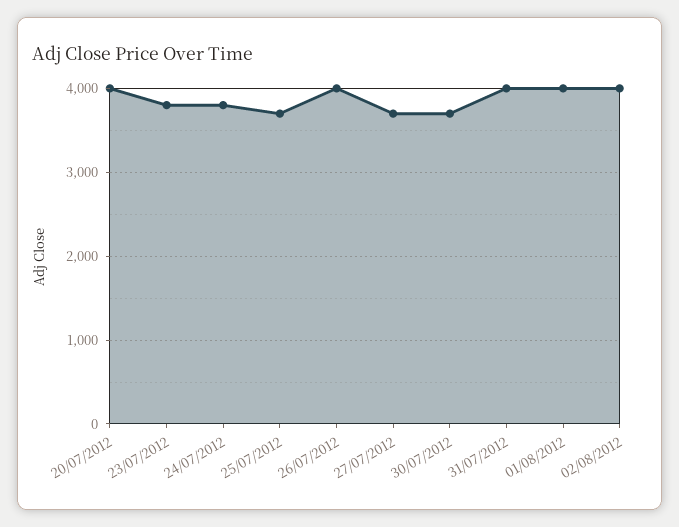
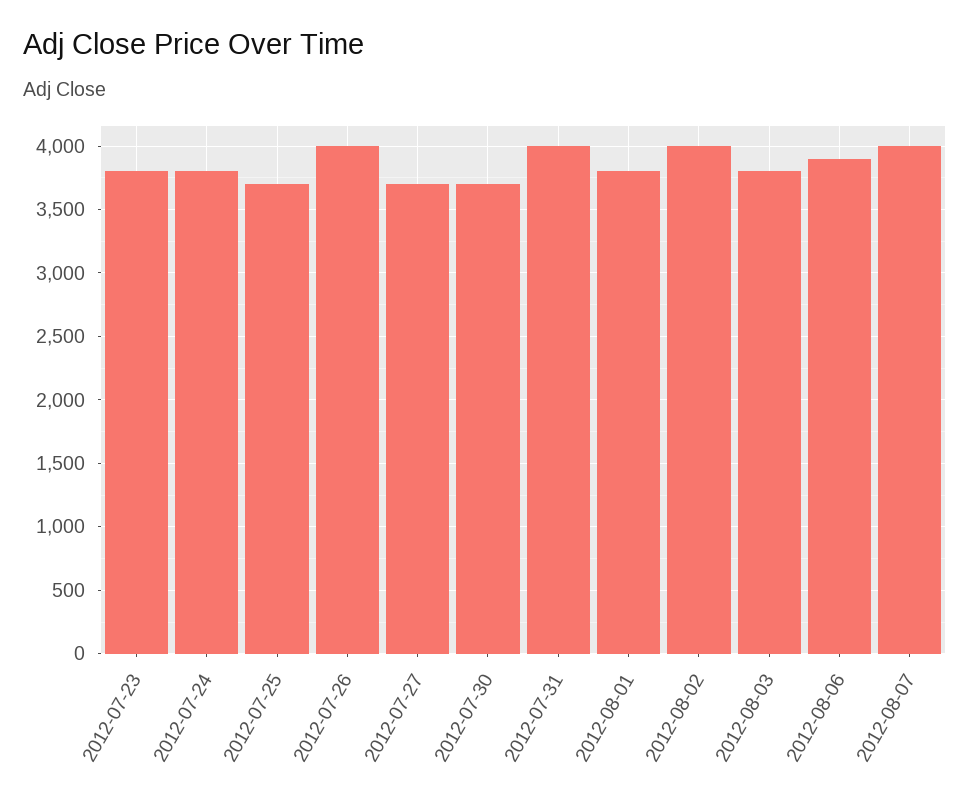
20/07/2012: 4000 -> none
01/08/2012: 4000 -> 3800
2012-08-03: none -> 3800
2012-08-06: none -> 3900
2012-08-07: none -> 4000

